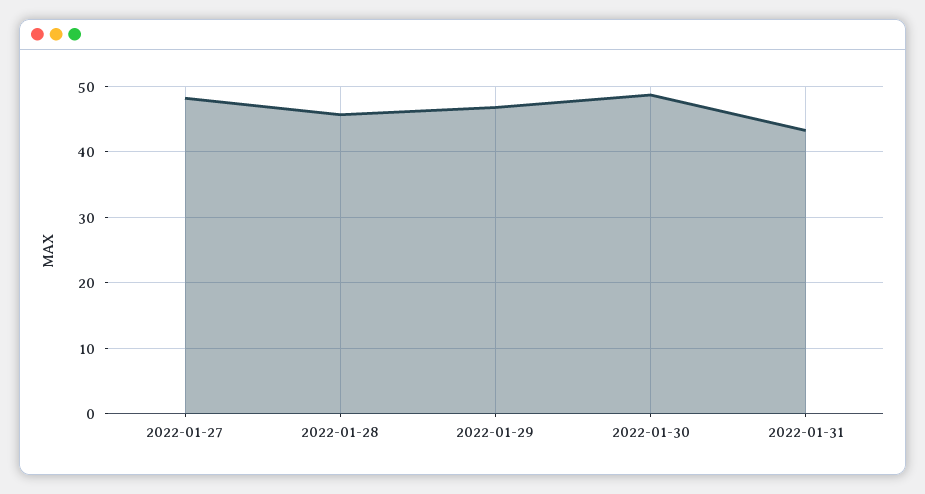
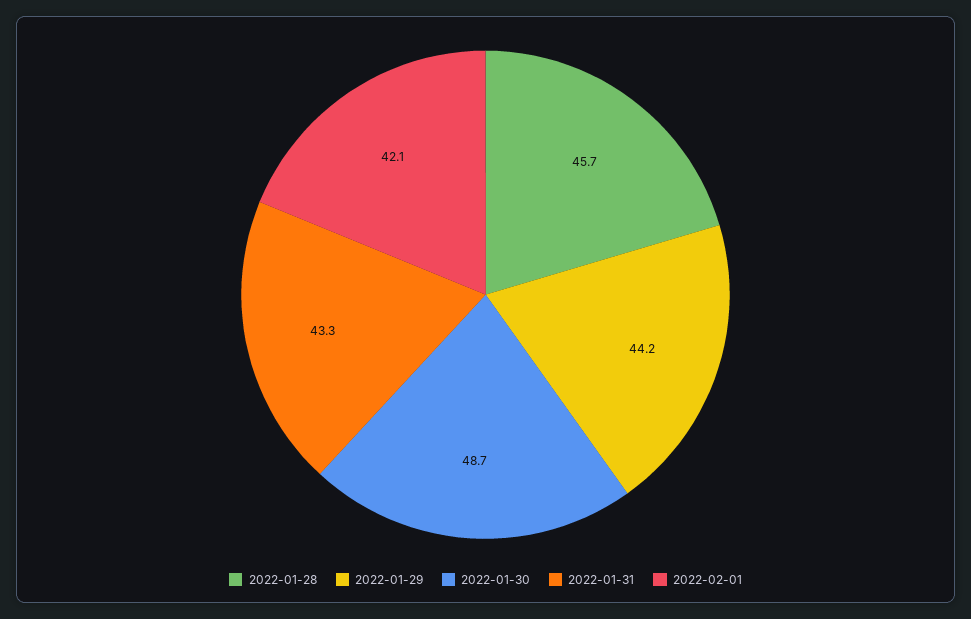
2022-01-27: 48 -> none
2022-01-29: 47 -> 44.2
2022-02-01: none -> 42.1

